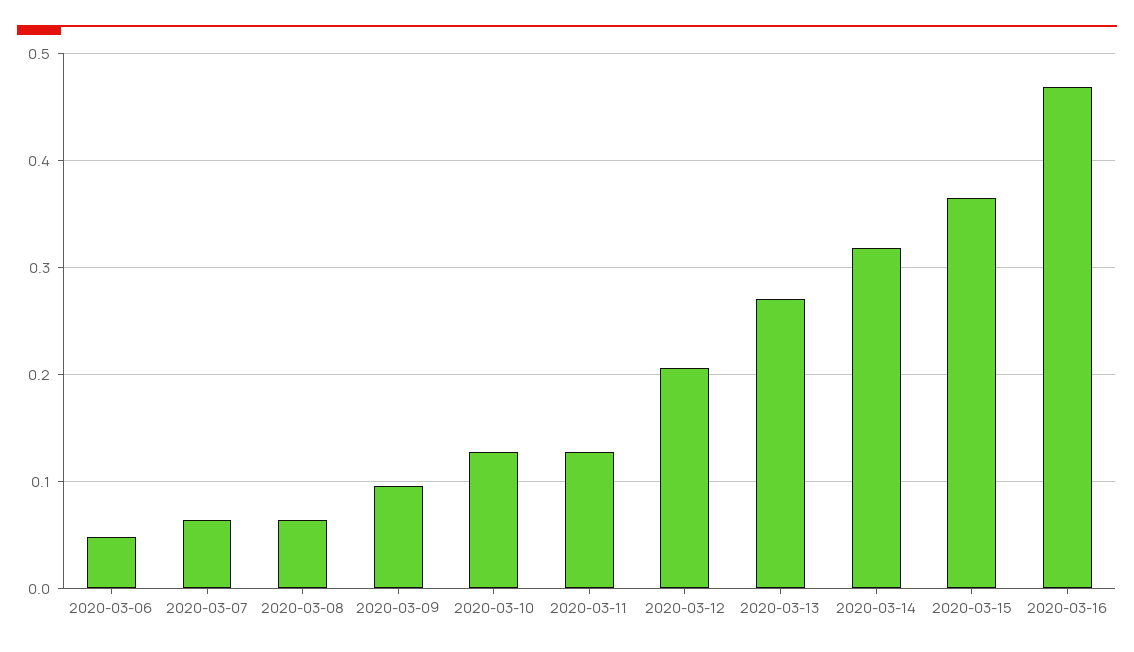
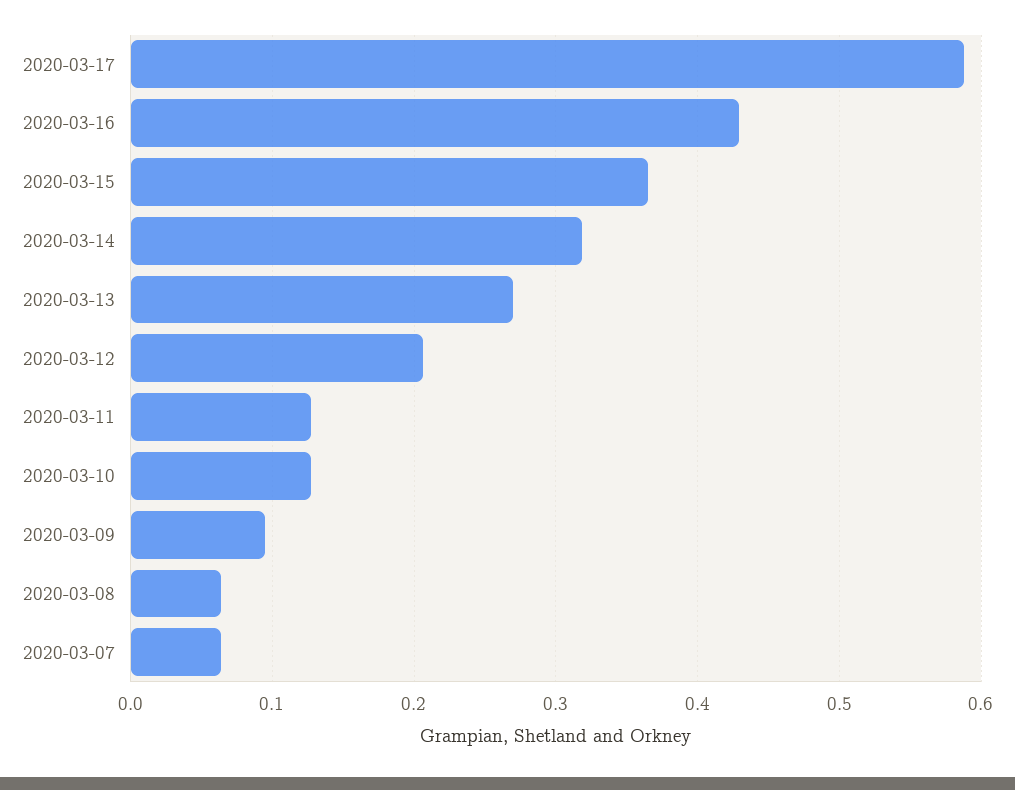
2020-03-06: 0.05 -> none
2020-03-16: 0.47 -> 0.43
2020-03-17: none -> 0.59

